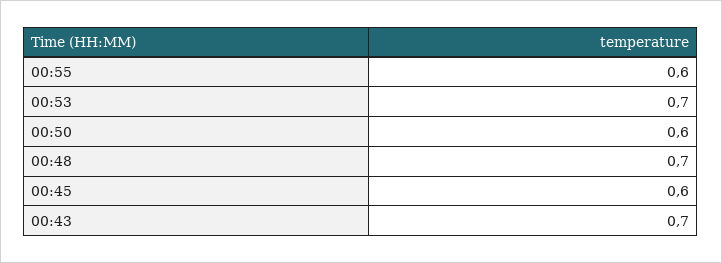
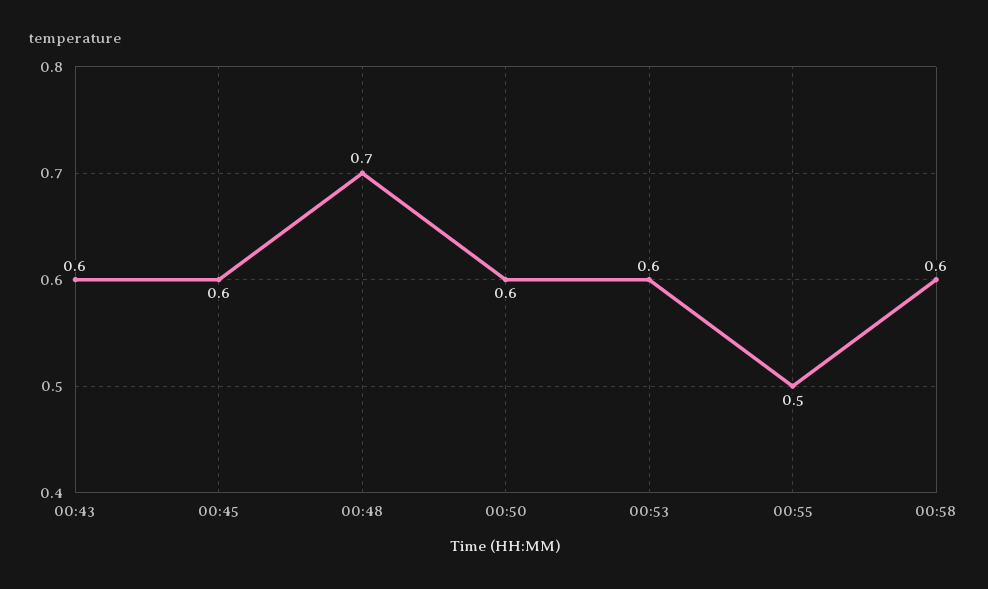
00:55: 0.6 -> 0.5
00:53: 0.7 -> 0.6
00:43: 0.7 -> 0.6
00:58: none -> 0.6

